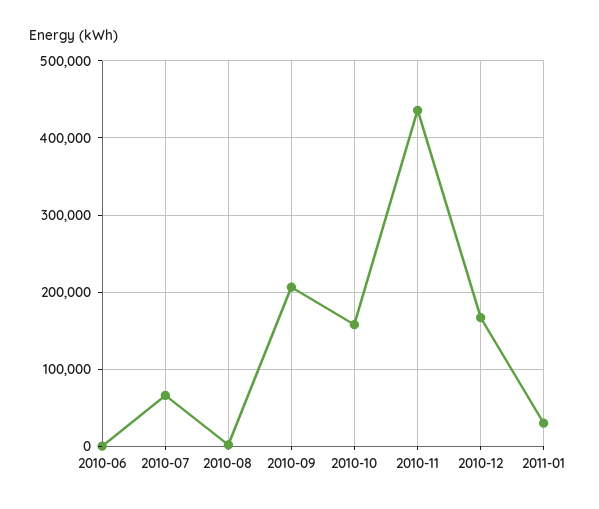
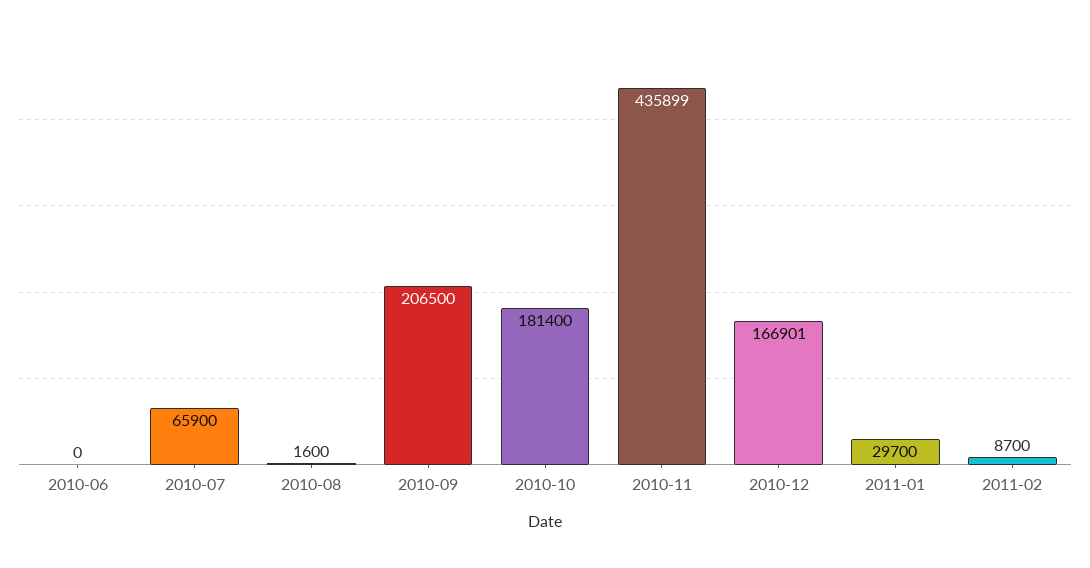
2010-10: 160000 -> 181400
2011-02: none -> 8700

